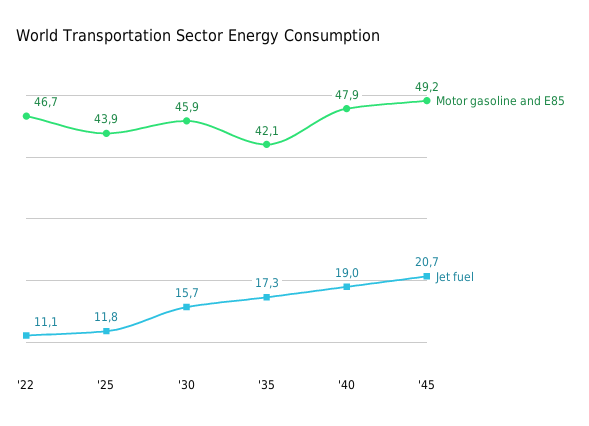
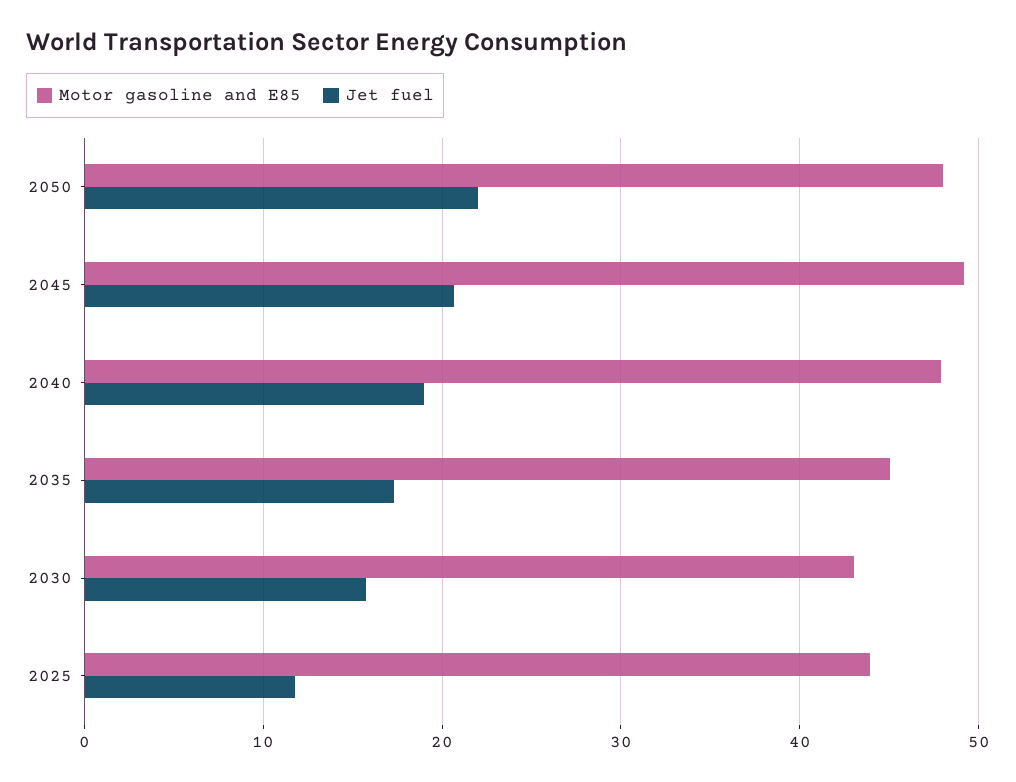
Motor gasoline and E85, '22: 46.7 -> none
Jet fuel, '22: 11.1 -> none
Motor gasoline and E85, '30: 45.9 -> 43
Motor gasoline and E85, '35: 42.1 -> 45
Motor gasoline and E85, 2050: none -> 48
Jet fuel, 2050: none -> 22

